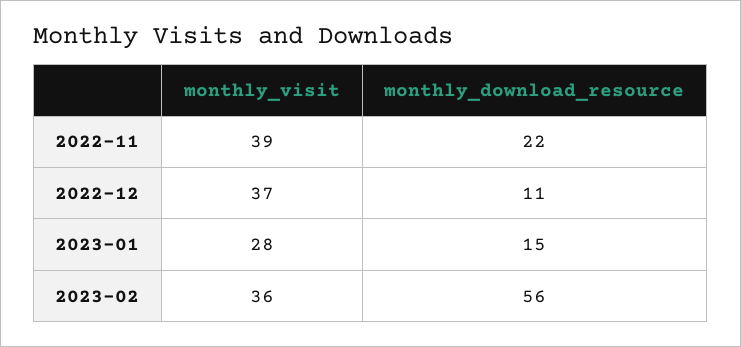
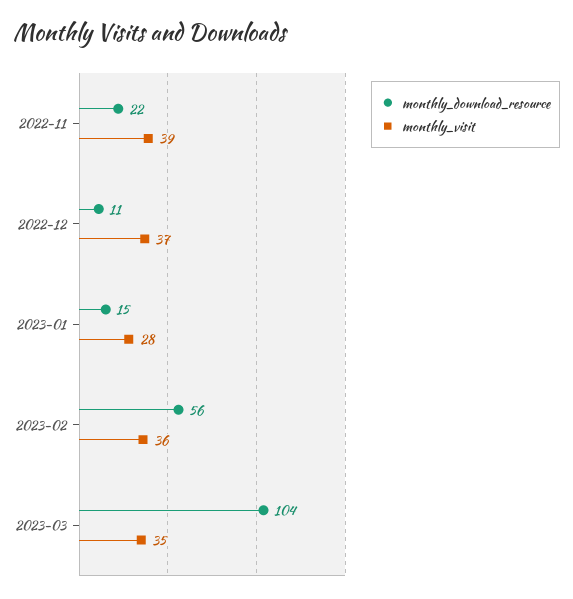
monthly_download_resource, 2023-03: none -> 104
monthly_visit, 2023-03: none -> 35

